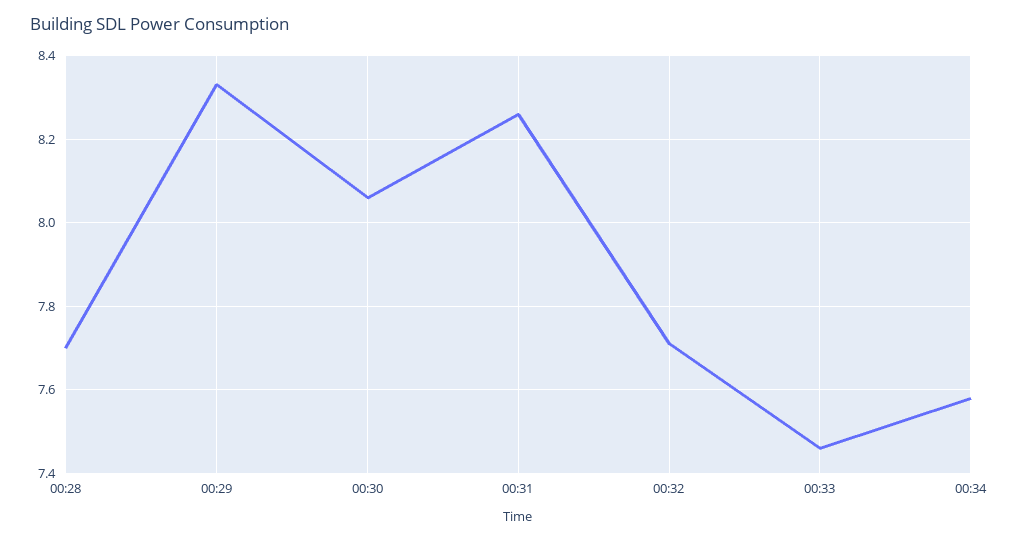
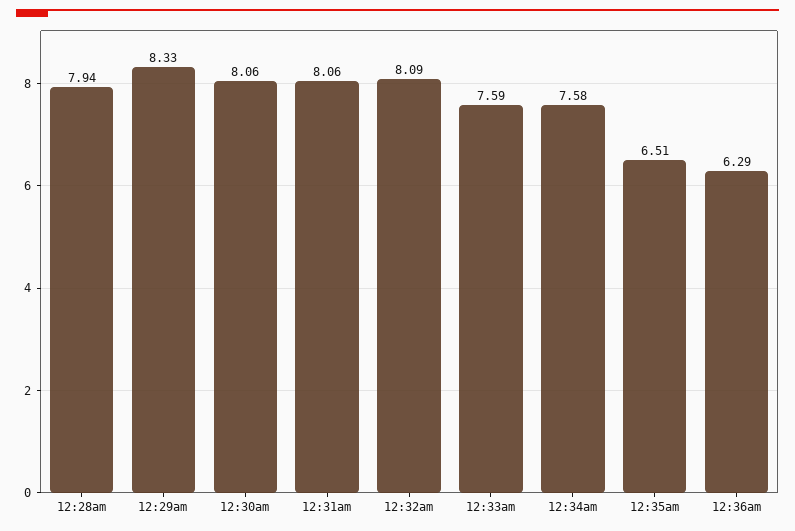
00:28: 7.7 -> 7.94
00:31: 8.25 -> 8.06
00:32: 7.7 -> 8.09
00:33: 7.45 -> 7.59
12:35am: none -> 6.51
12:36am: none -> 6.29

